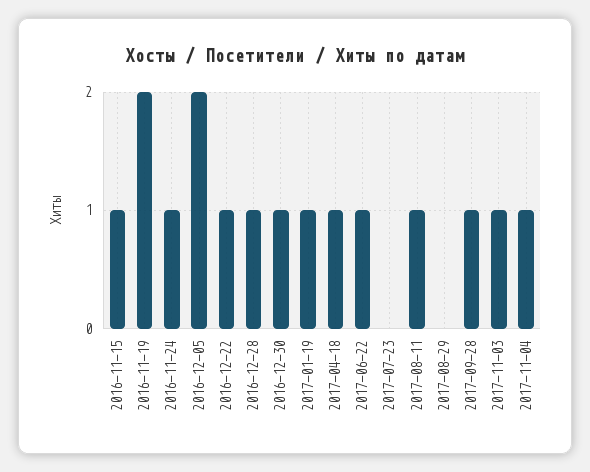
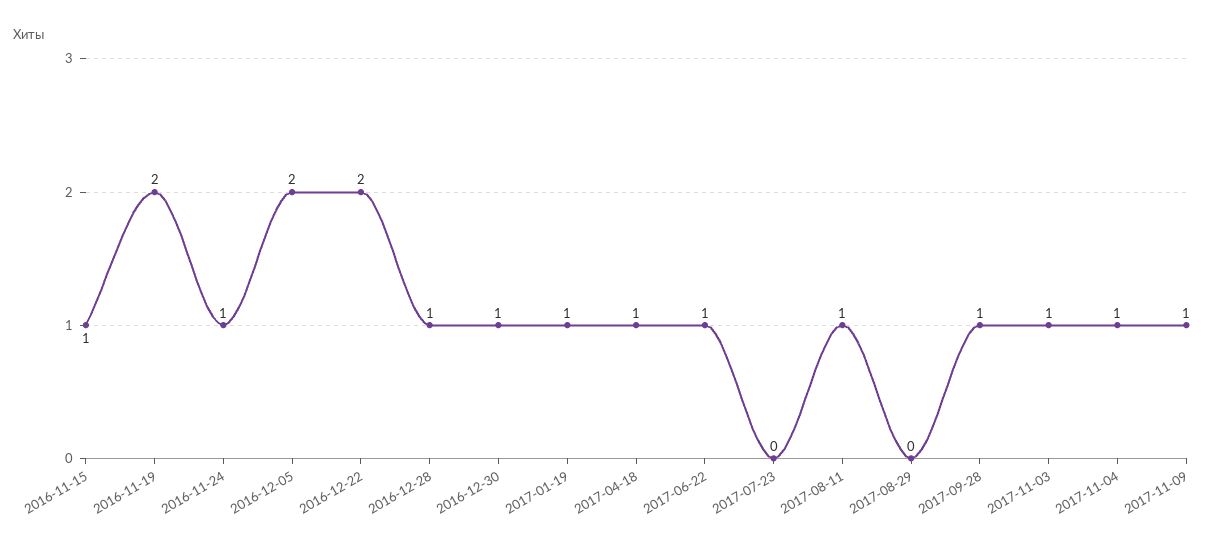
2016-12-22: 1 -> 2
2017-11-09: none -> 1

